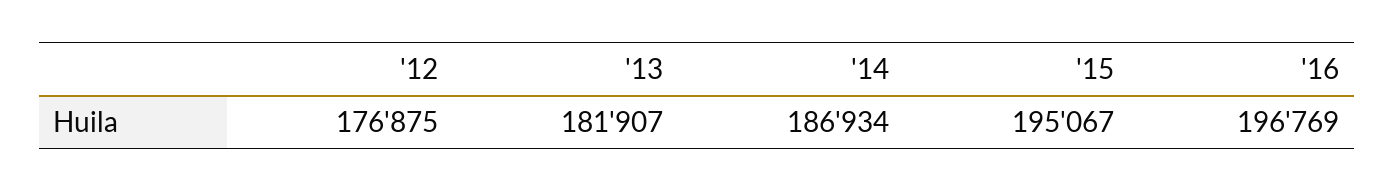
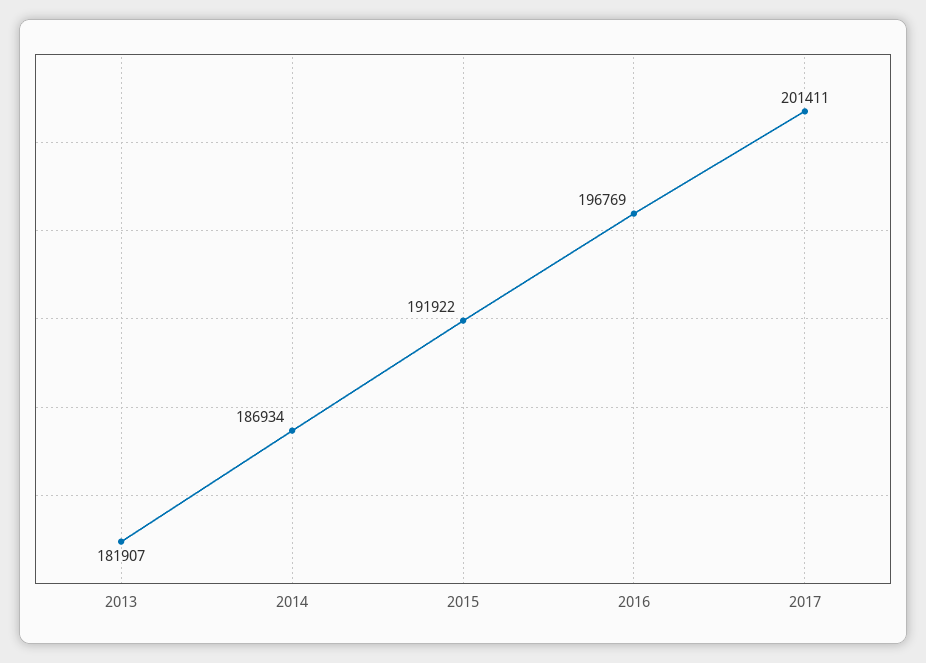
'12: 176875 -> none
'15: 195067 -> 191922
2017: none -> 201411

